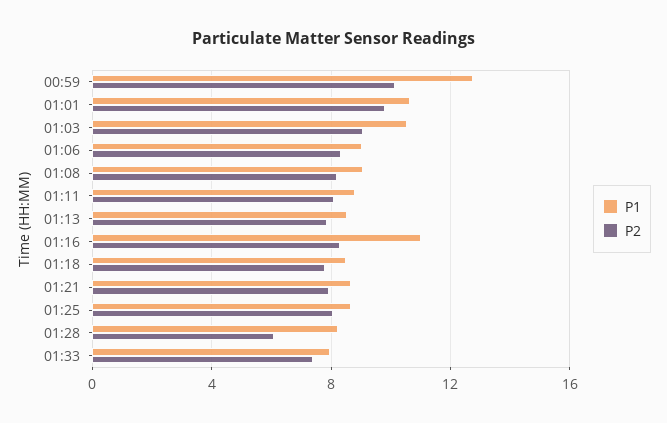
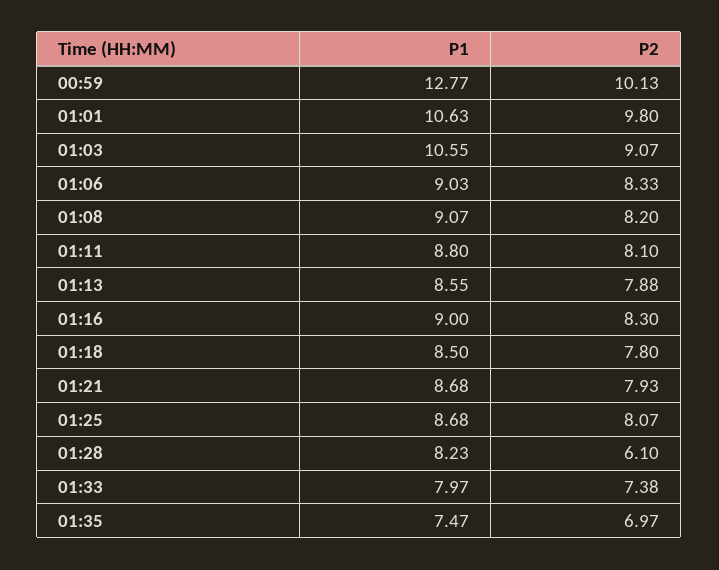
P1, 01:16: 11 -> 9
P1, 01:35: none -> 7.47
P2, 01:35: none -> 6.97

